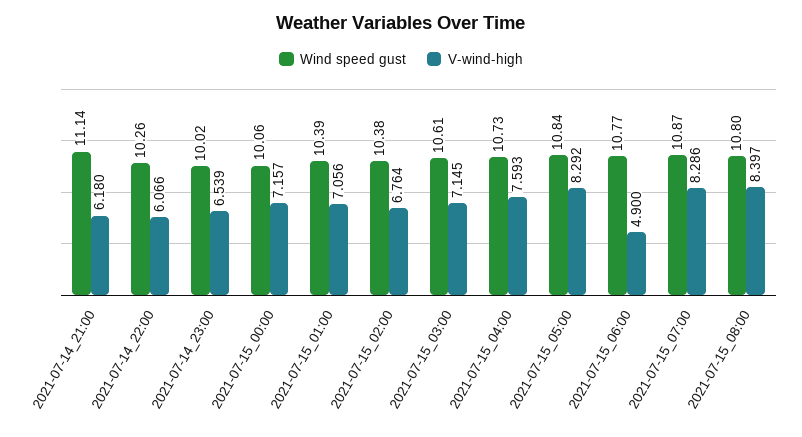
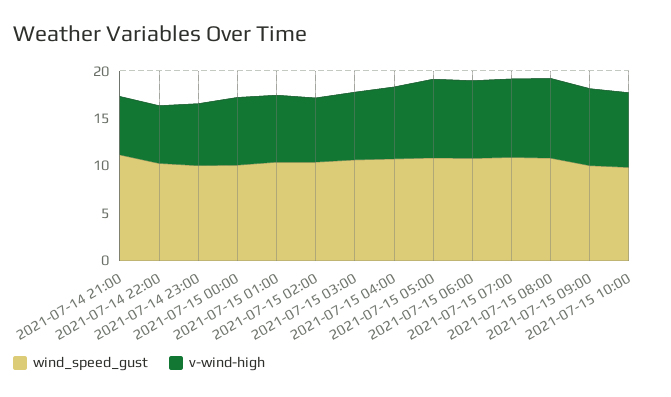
V-wind-high, 2021-07-15_06:00: 4.9 -> 8
Wind speed gust, 2021-07-15 09:00: none -> 10
V-wind-high, 2021-07-15 09:00: none -> 8
Wind speed gust, 2021-07-15 10:00: none -> 10
V-wind-high, 2021-07-15 10:00: none -> 8

